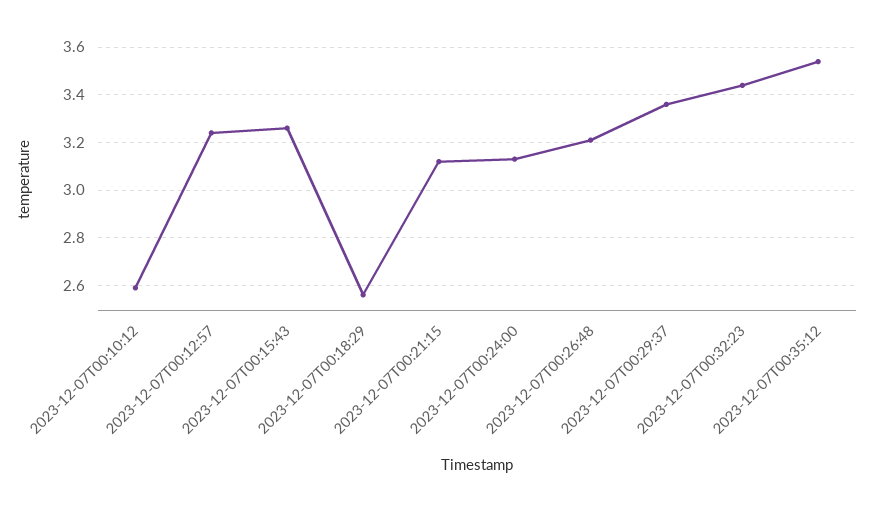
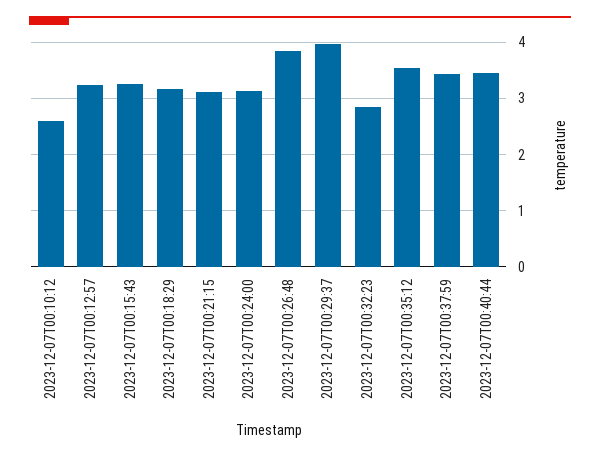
2023-12-07T00:18:29: 2.55 -> 3.2
2023-12-07T00:26:48: 3.2 -> 3.8
2023-12-07T00:29:37: 3.35 -> 4
2023-12-07T00:32:23: 3.45 -> 2.8
2023-12-07T00:37:59: none -> 3.4
2023-12-07T00:40:44: none -> 3.4

